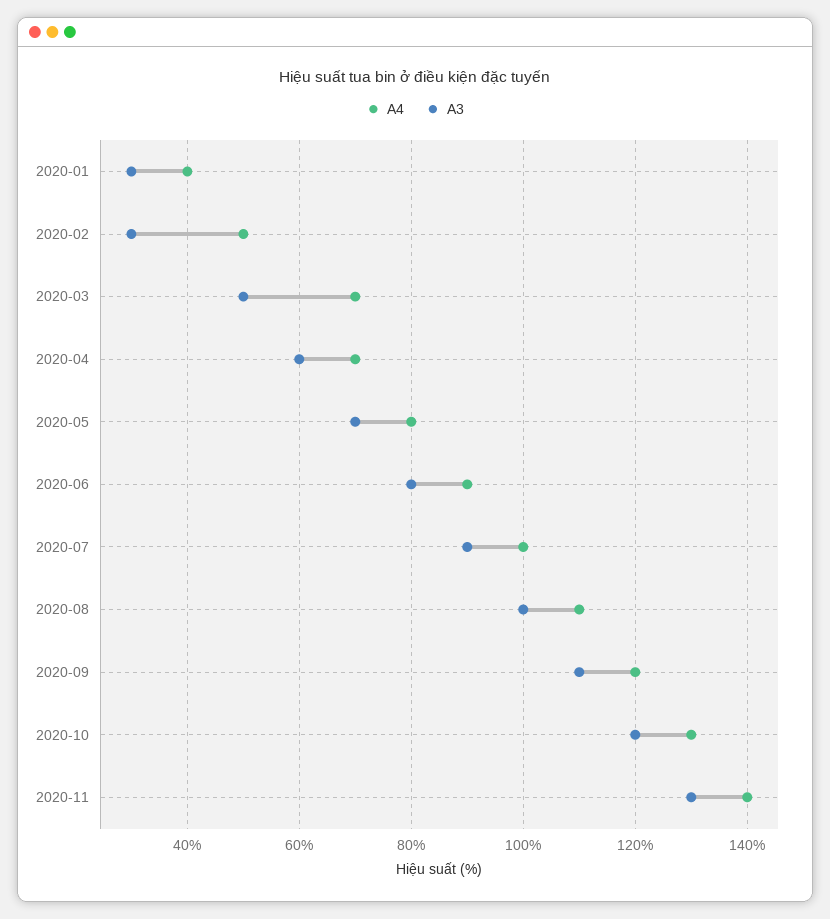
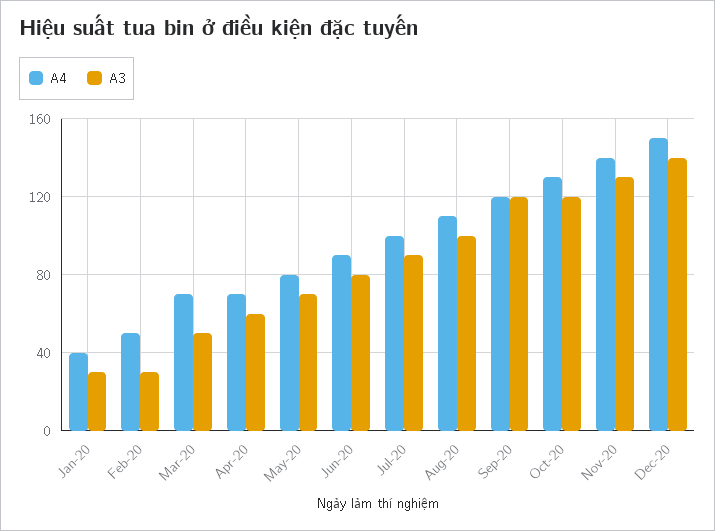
A3, 2020-09: 110 -> 120
A4, Dec-20: none -> 150
A3, Dec-20: none -> 140

